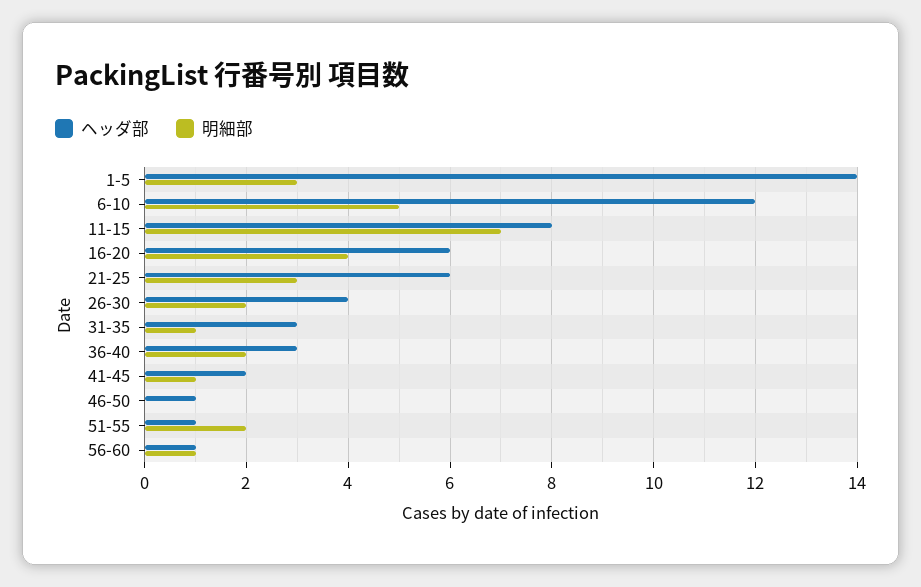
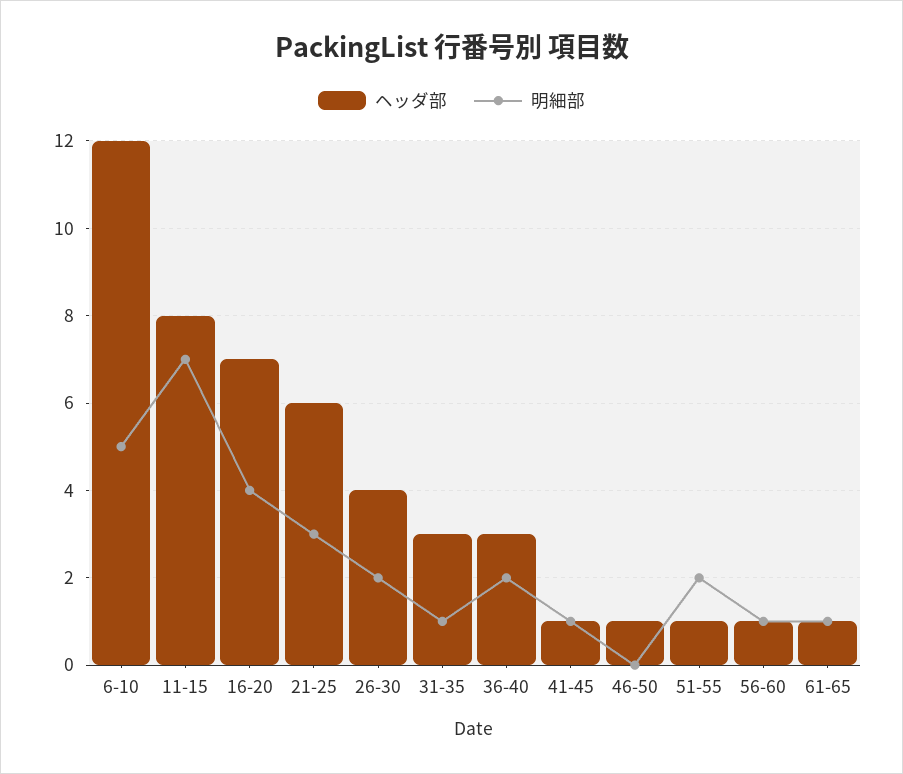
ヘッダ部, 1-5: 14 -> none
明細部, 1-5: 3 -> none
ヘッダ部, 16-20: 6 -> 7
ヘッダ部, 41-45: 2 -> 1
ヘッダ部, 61-65: none -> 1
明細部, 61-65: none -> 1

